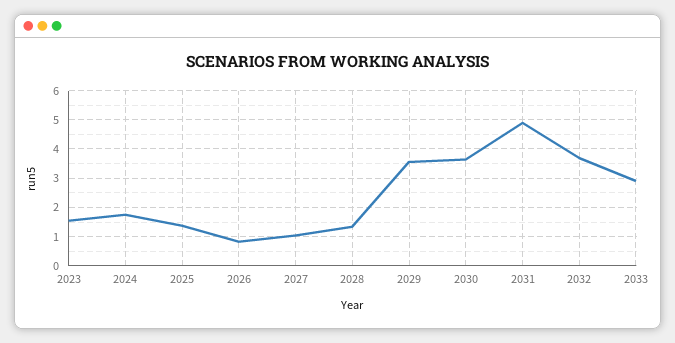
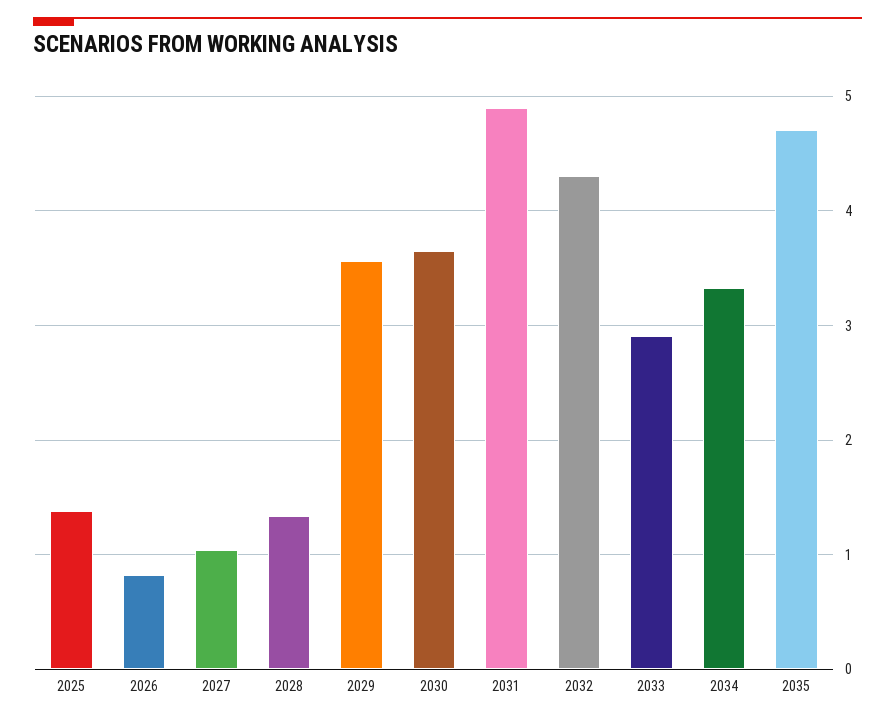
2023: 1.5 -> none
2024: 1.75 -> none
2032: 3.75 -> 4.3
2034: none -> 3.3
2035: none -> 4.7

